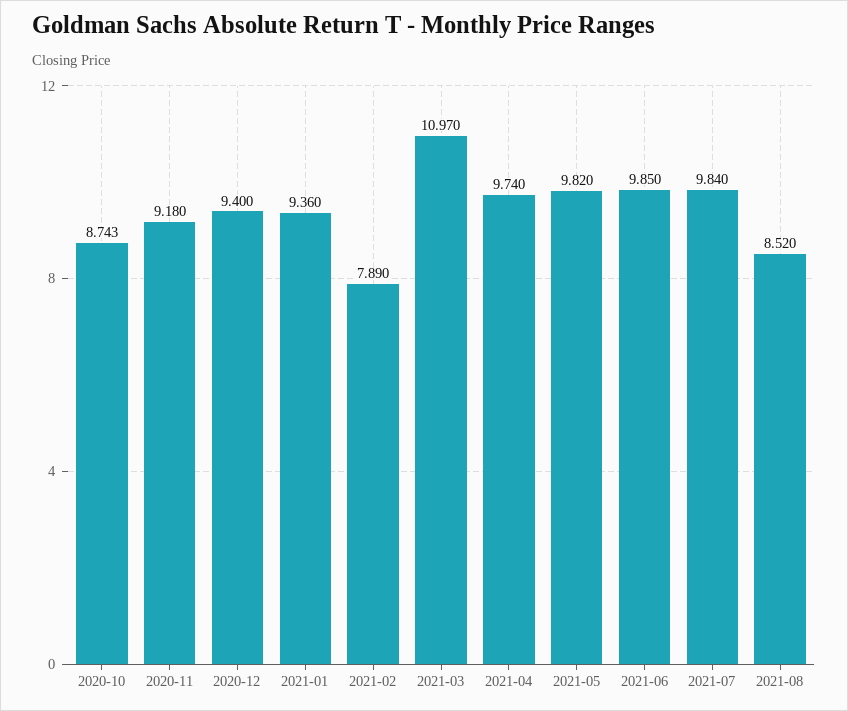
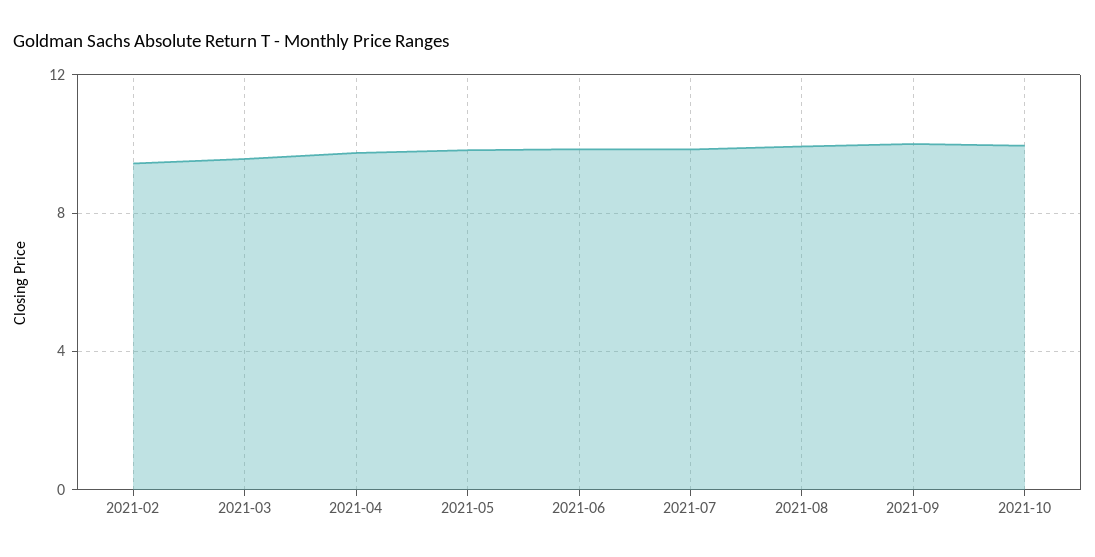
2020-10: 8.743 -> none
2020-11: 9.18 -> none
2020-12: 9.4 -> none
2021-01: 9.36 -> none
2021-02: 7.89 -> 9.5
2021-03: 10.97 -> 9.5
2021-08: 8.52 -> 10
2021-09: none -> 10
2021-10: none -> 10

